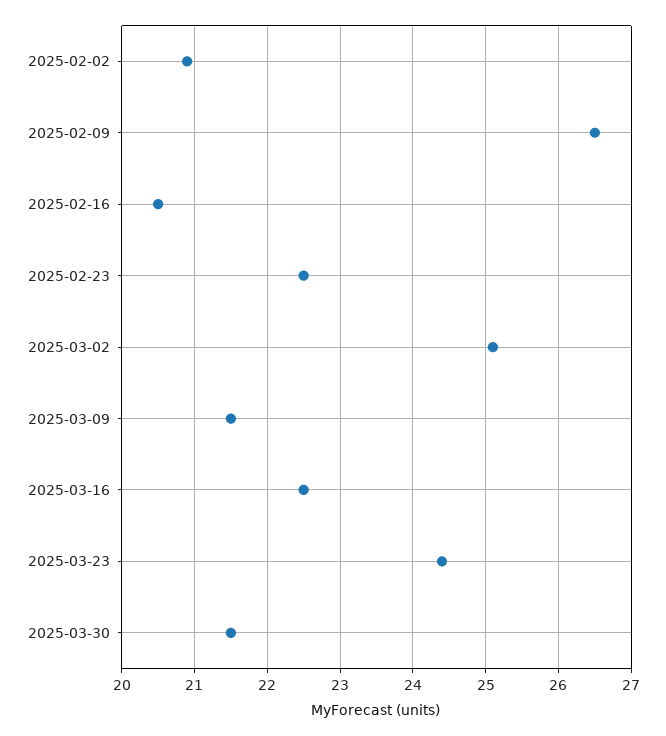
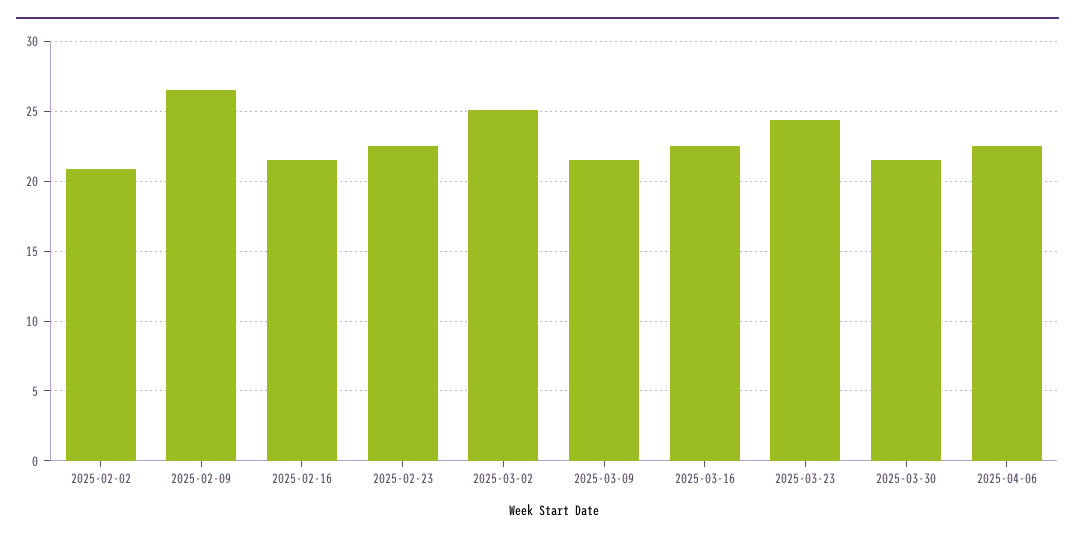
2025-02-16: 20.5 -> 21.5
2025-04-06: none -> 22.5

